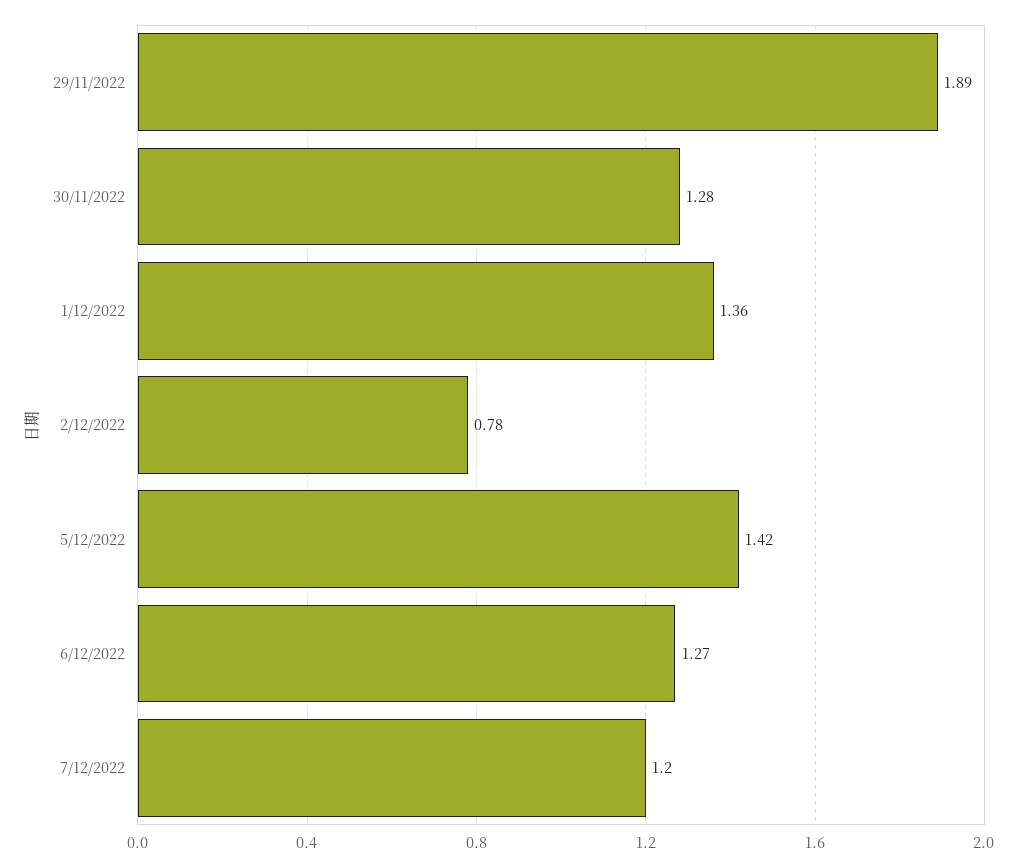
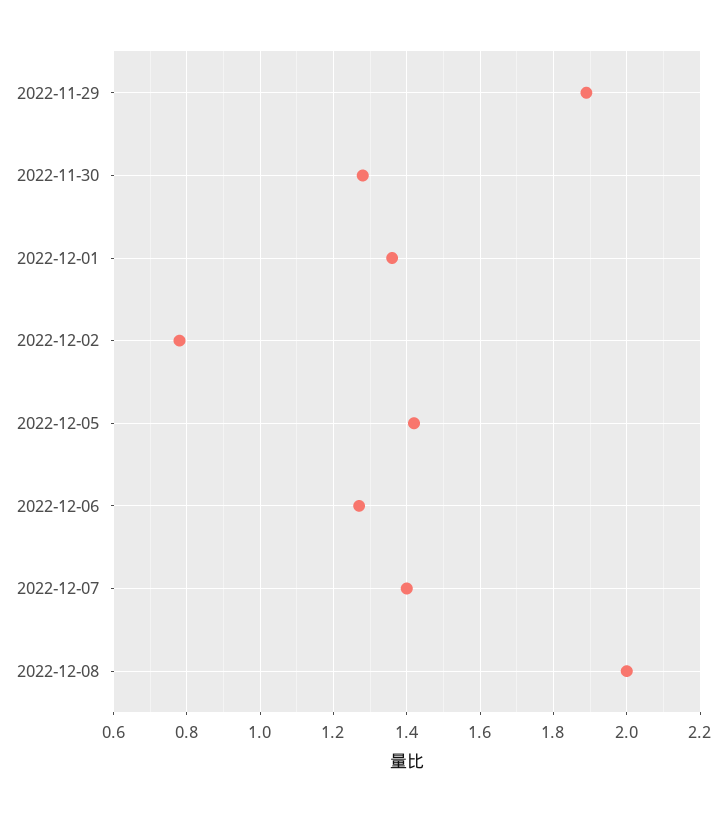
7/12/2022: 1.2 -> 1.4
2022-12-08: none -> 2

